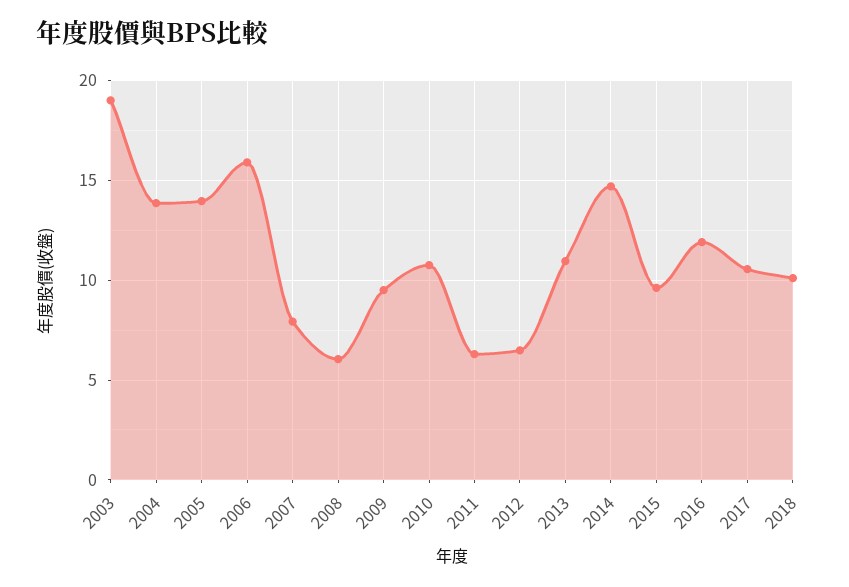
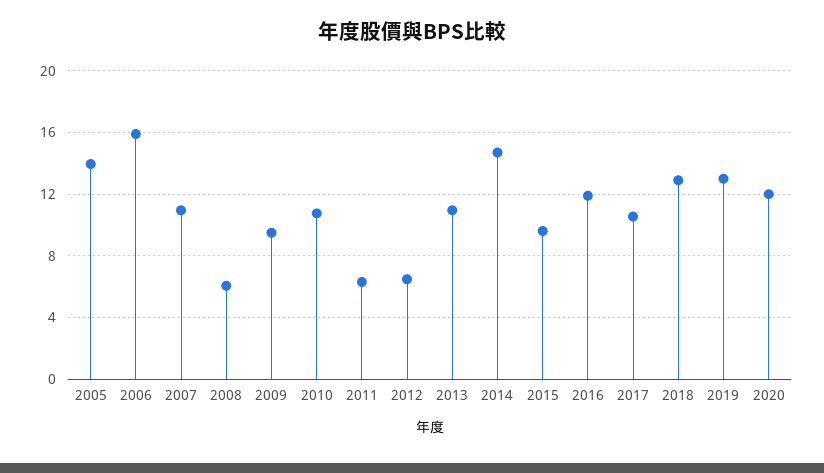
2003: 19 -> none
2004: 14 -> none
2007: 8 -> 11
2018: 10 -> 13
2019: none -> 13
2020: none -> 12

